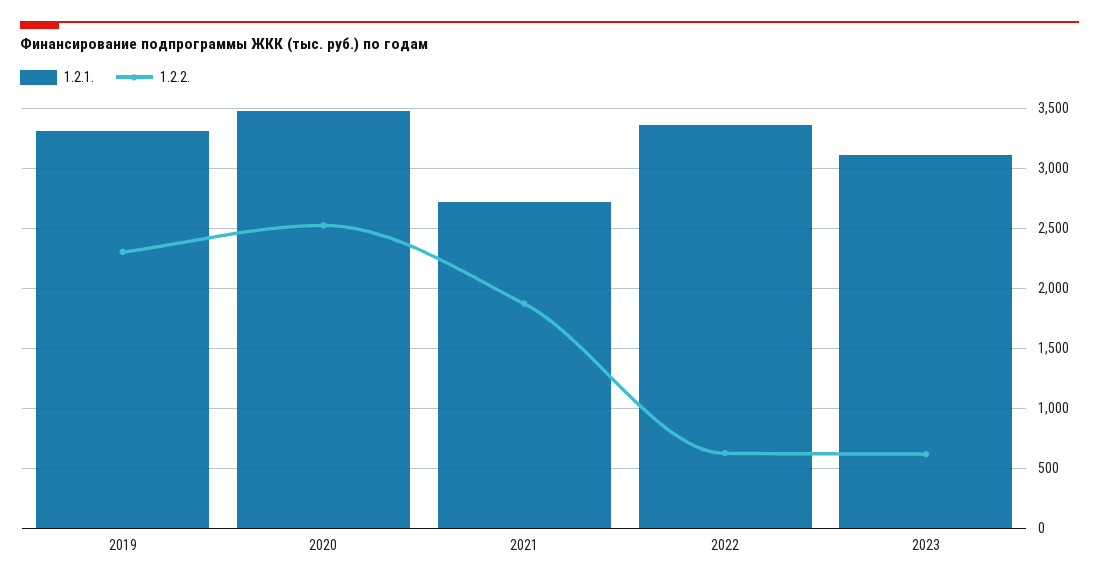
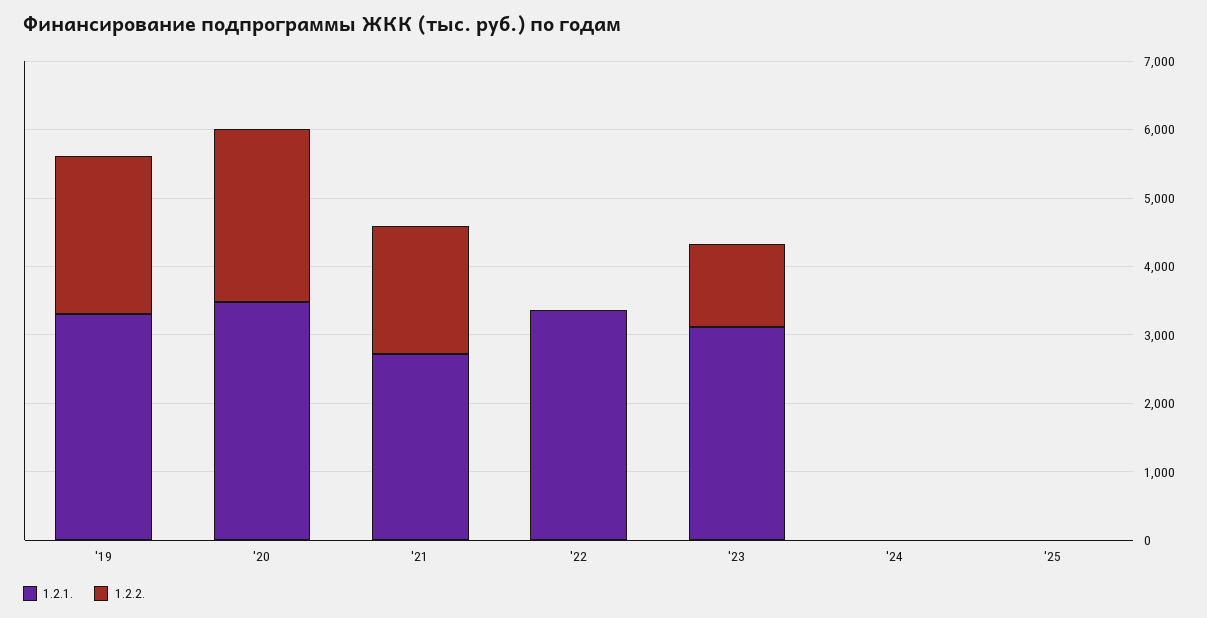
1.2.2., 2022: 600 -> 0
1.2.2., 2023: 600 -> 1200
1.2.1., '24: none -> 0
1.2.2., '24: none -> 0
1.2.1., '25: none -> 0
1.2.2., '25: none -> 0

